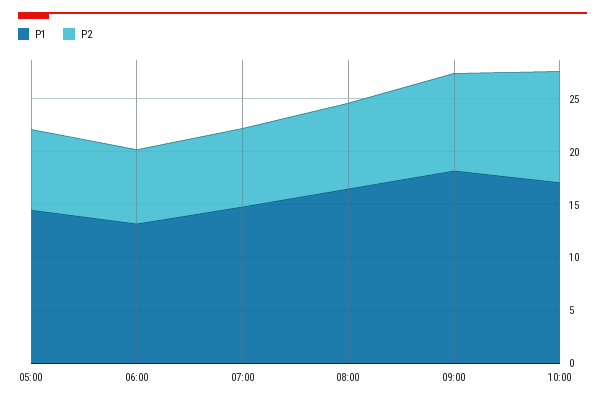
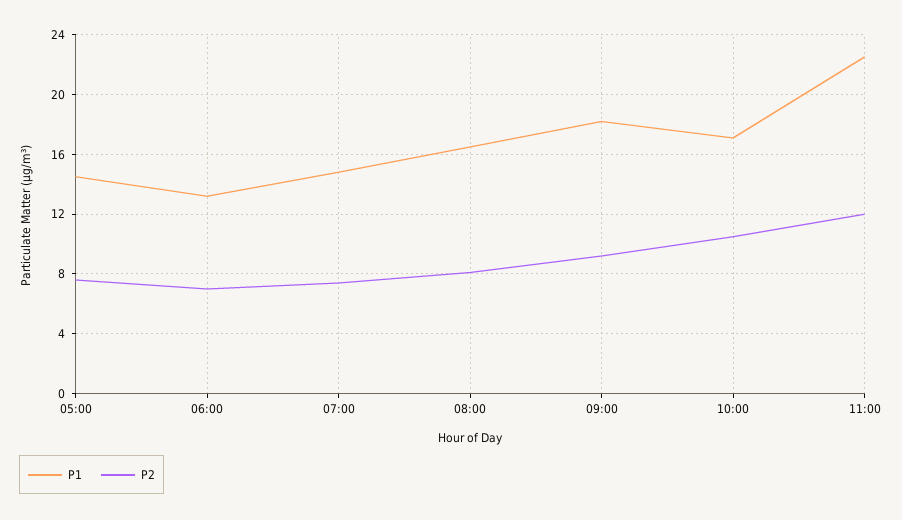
P1, 11:00: none -> 22.5
P2, 11:00: none -> 12

